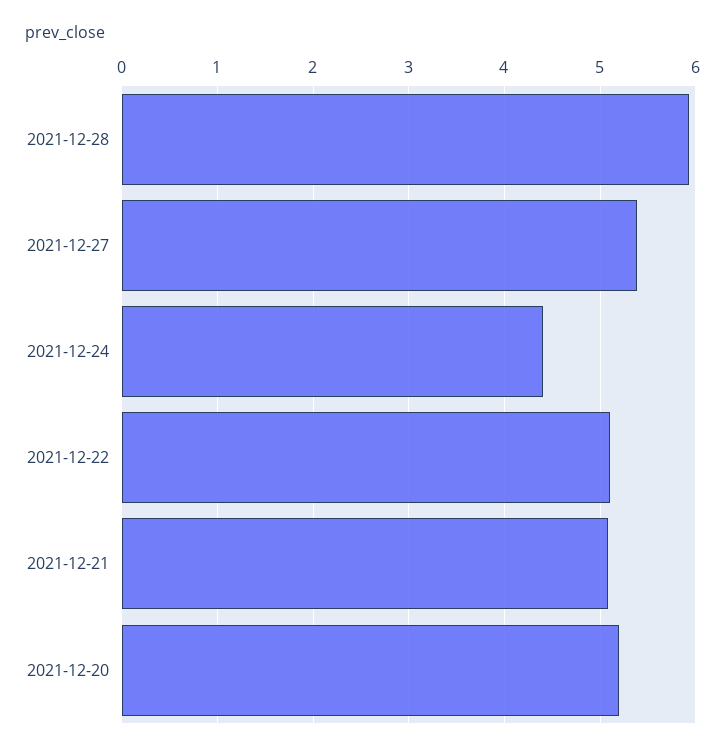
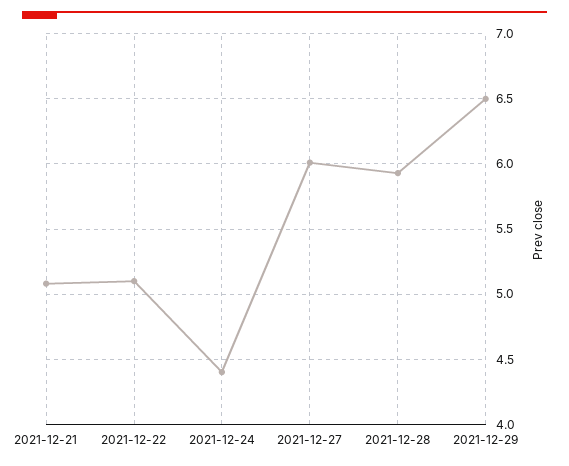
2021-12-27: 5.4 -> 6
2021-12-20: 5.2 -> none
2021-12-29: none -> 6.5

